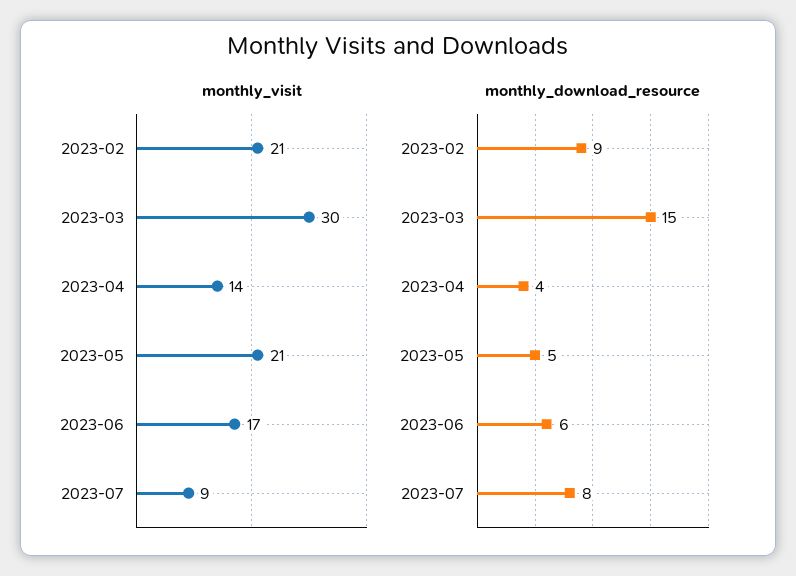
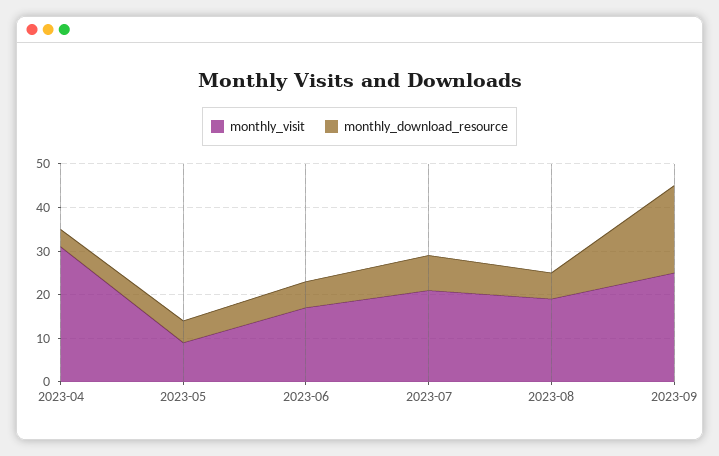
monthly_visit, 2023-02: 21 -> none
monthly_visit, 2023-03: 30 -> none
monthly_visit, 2023-04: 14 -> 30
monthly_visit, 2023-05: 21 -> 10
monthly_visit, 2023-07: 9 -> 20
monthly_download_resource, 2023-02: 9 -> none
monthly_download_resource, 2023-03: 15 -> none
monthly_visit, 2023-08: none -> 20
monthly_download_resource, 2023-08: none -> 5
monthly_visit, 2023-09: none -> 25
monthly_download_resource, 2023-09: none -> 20

